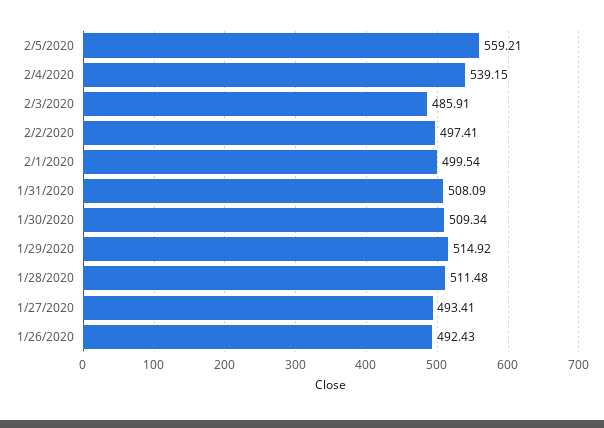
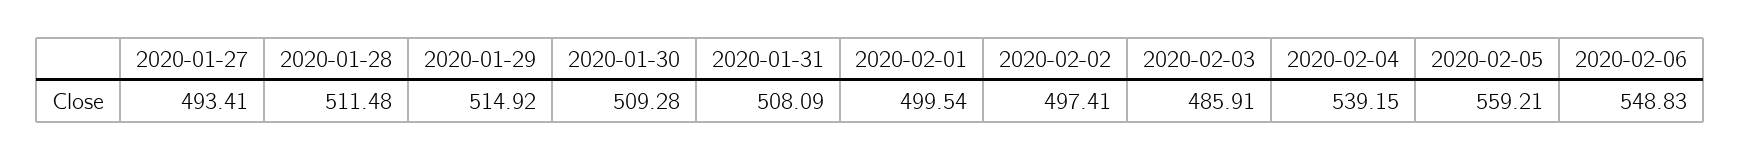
1/30/2020: 509.34 -> 509.28
1/26/2020: 492.43 -> none
2020-02-06: none -> 548.83

